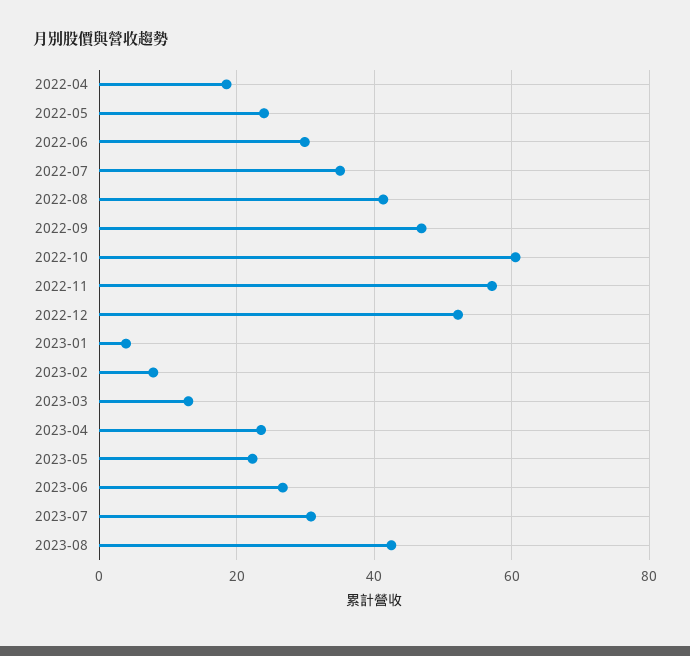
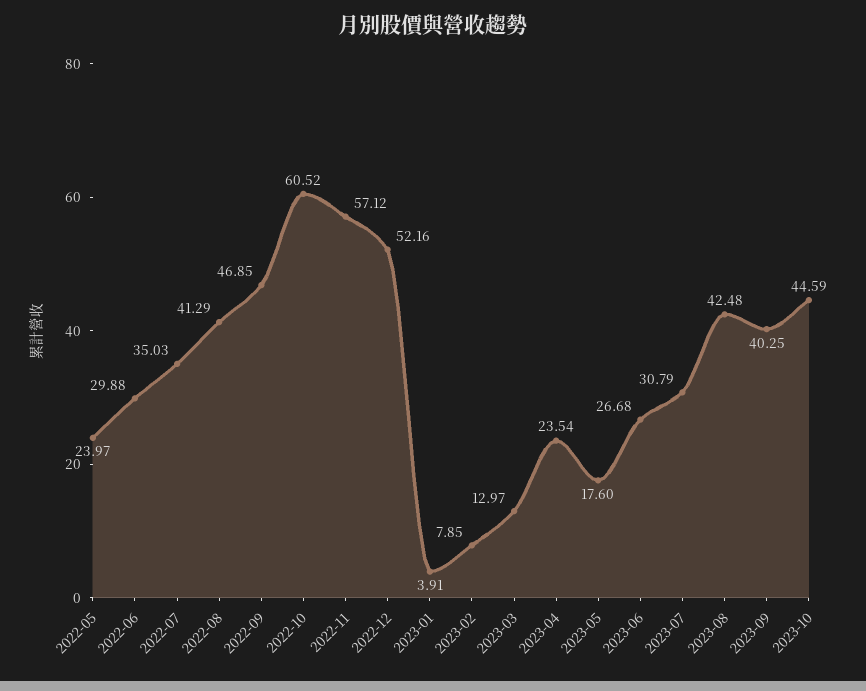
2022-04: 18 -> none
2023-05: 22 -> 17.6
2023-09: none -> 40.25
2023-10: none -> 44.59

